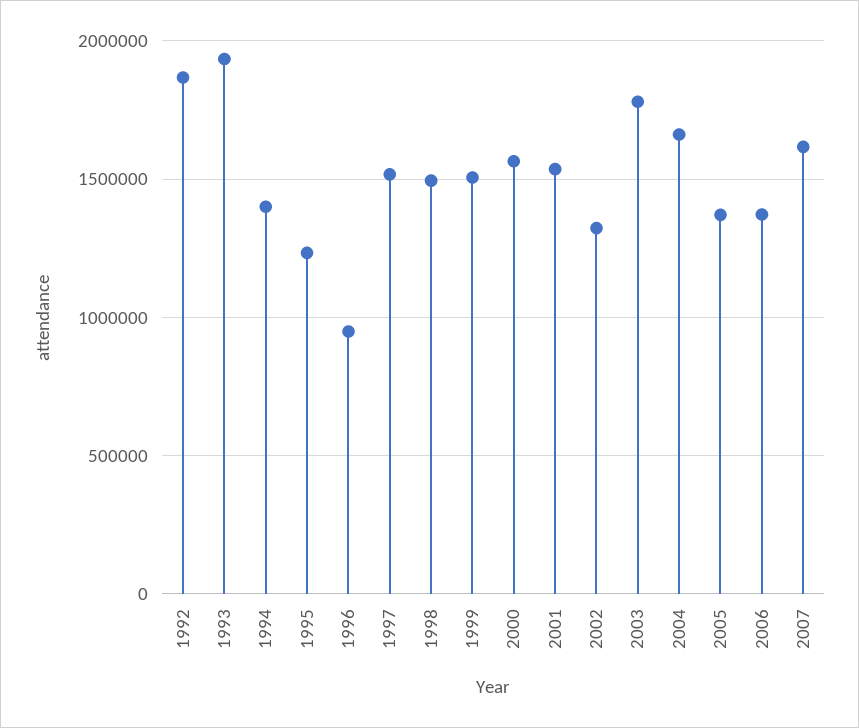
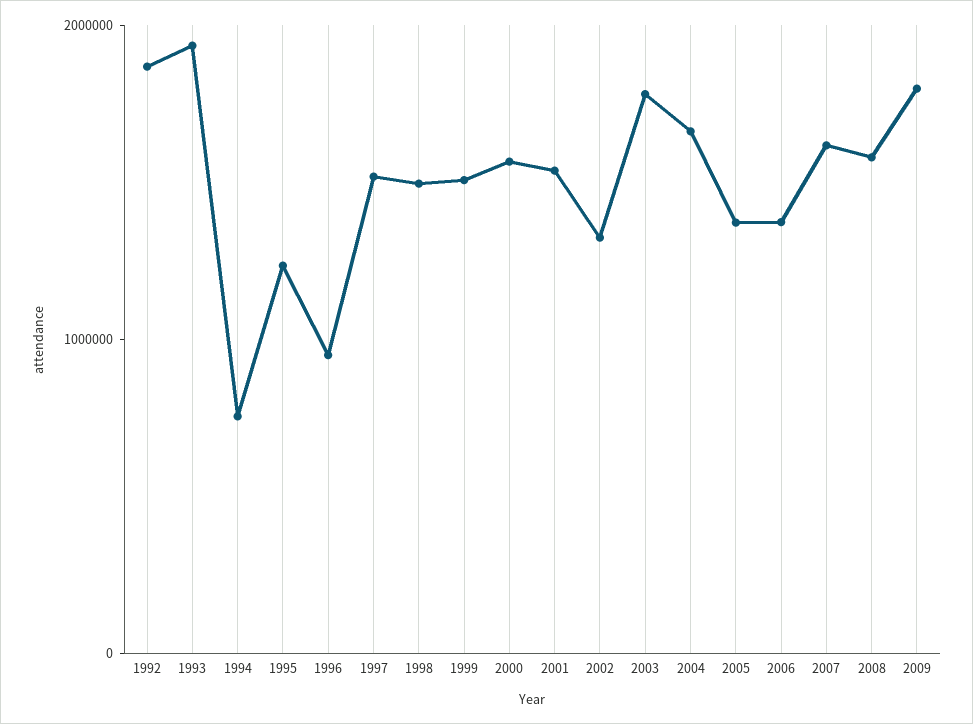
1994: 1400000 -> 800000
2008: none -> 1600000
2009: none -> 1800000

